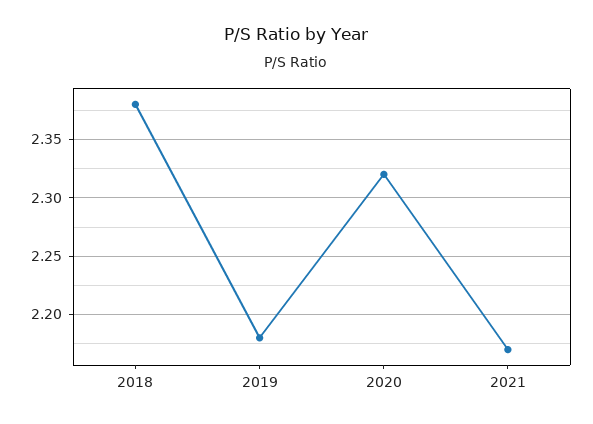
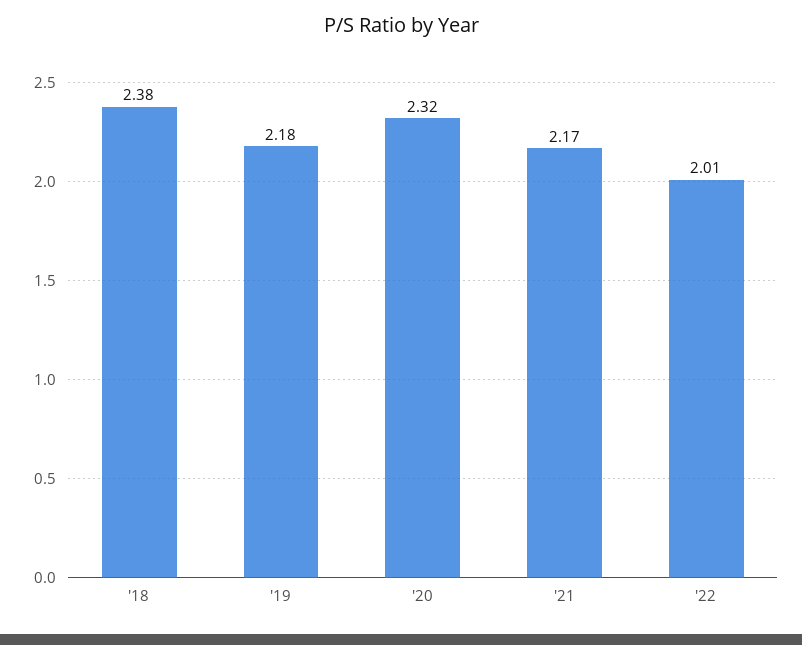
'22: none -> 2.01

